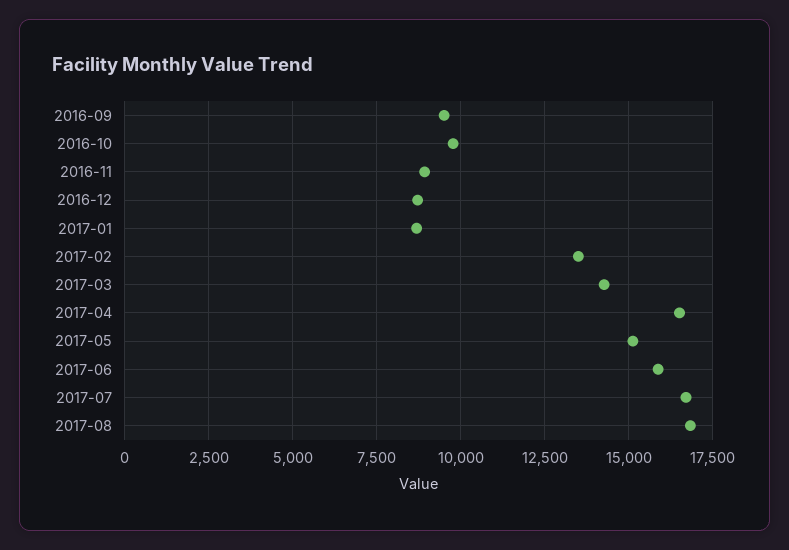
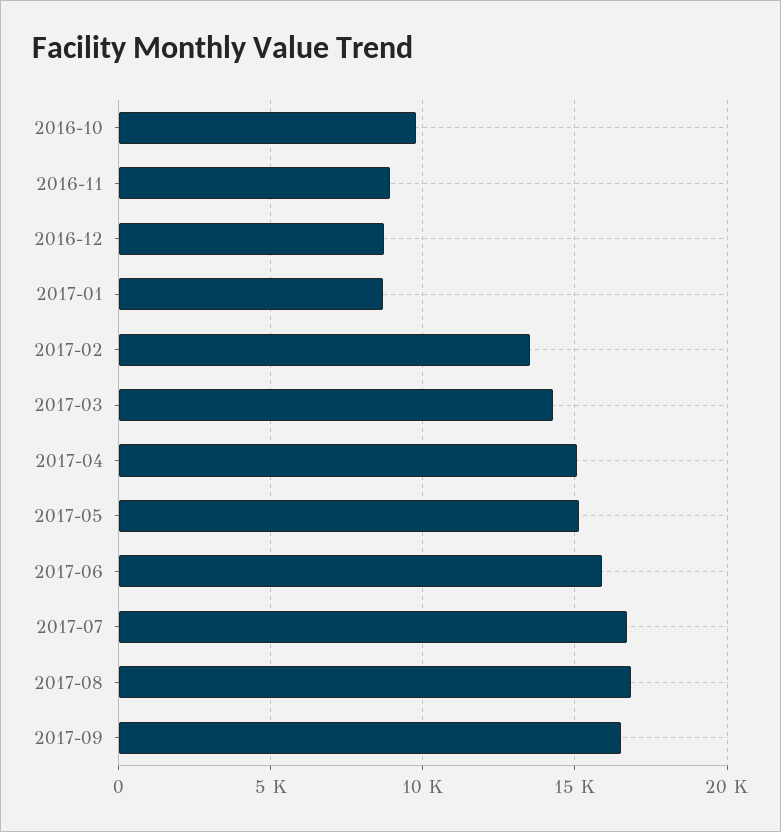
2016-09: 9500 -> none
2017-04: 16500 -> 15000
2017-09: none -> 16500

